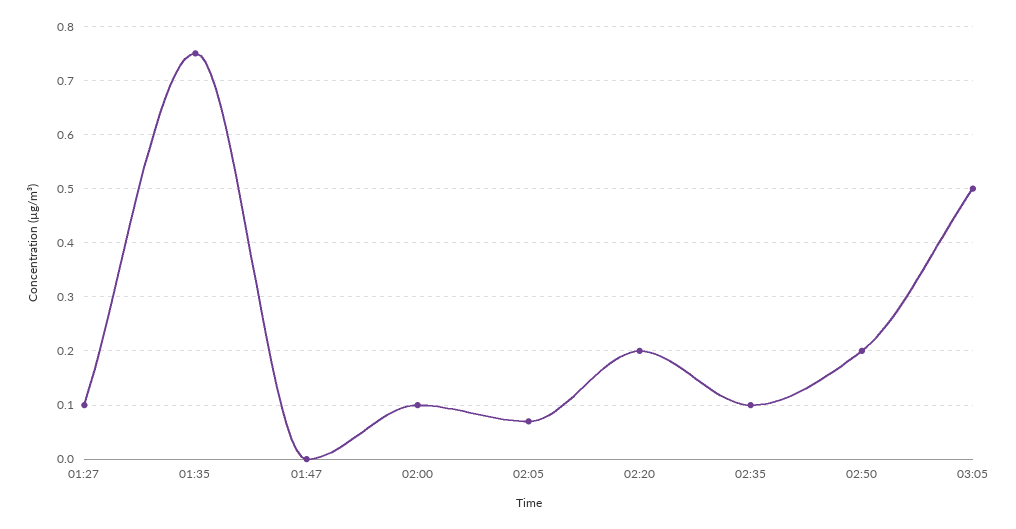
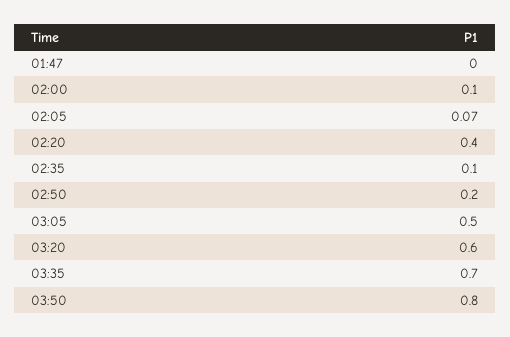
01:27: 0.1 -> none
01:35: 0.75 -> none
02:20: 0.2 -> 0.4
03:20: none -> 0.6
03:35: none -> 0.7
03:50: none -> 0.8

